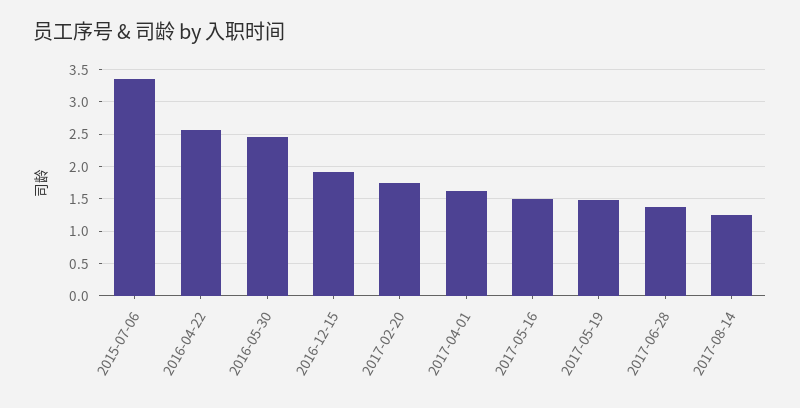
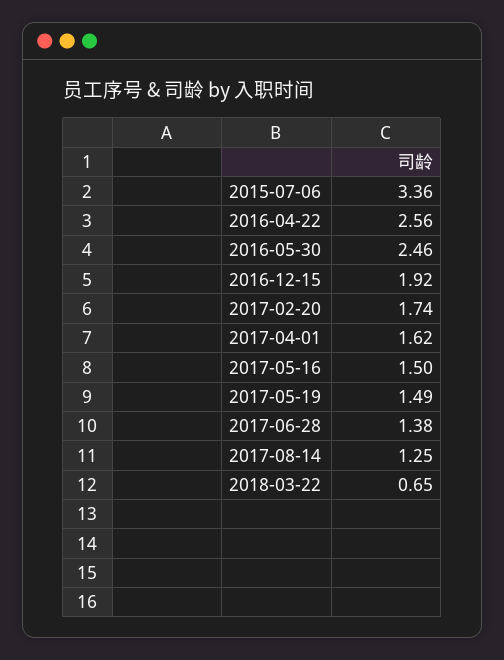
2018-03-22: none -> 0.65

